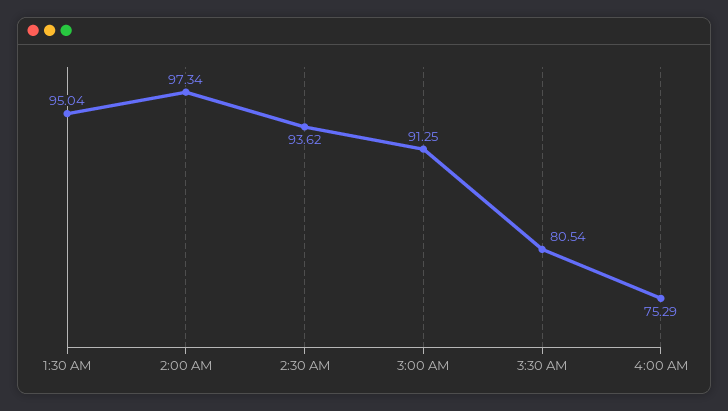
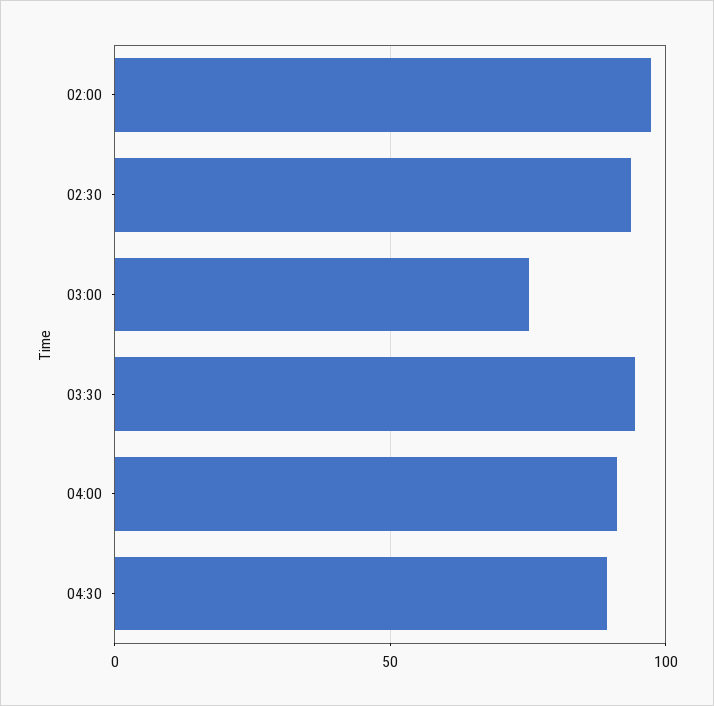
1:30 AM: 95.04 -> none
3:00 AM: 91.25 -> 75
3:30 AM: 80.54 -> 95
4:00 AM: 75.29 -> 90
04:30: none -> 90

